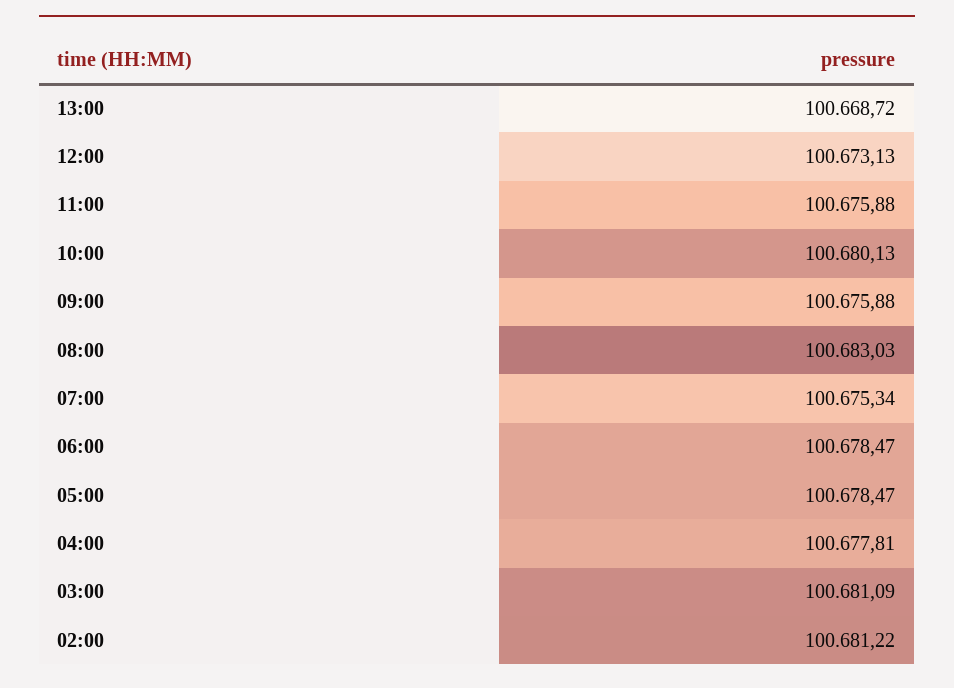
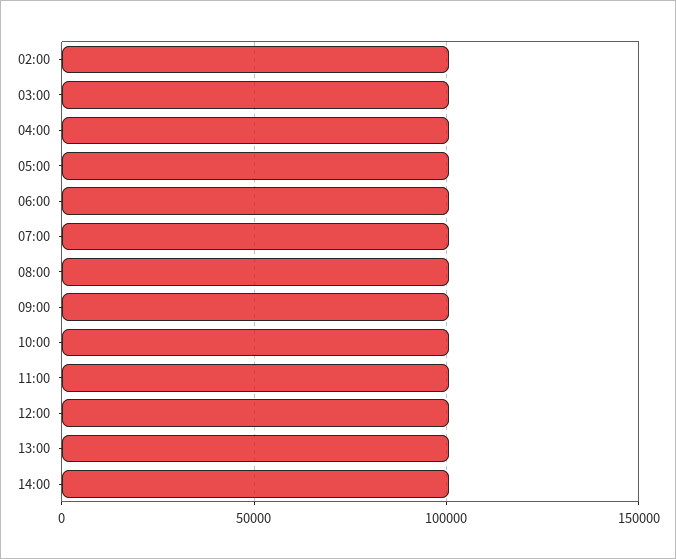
14:00: none -> 100000

